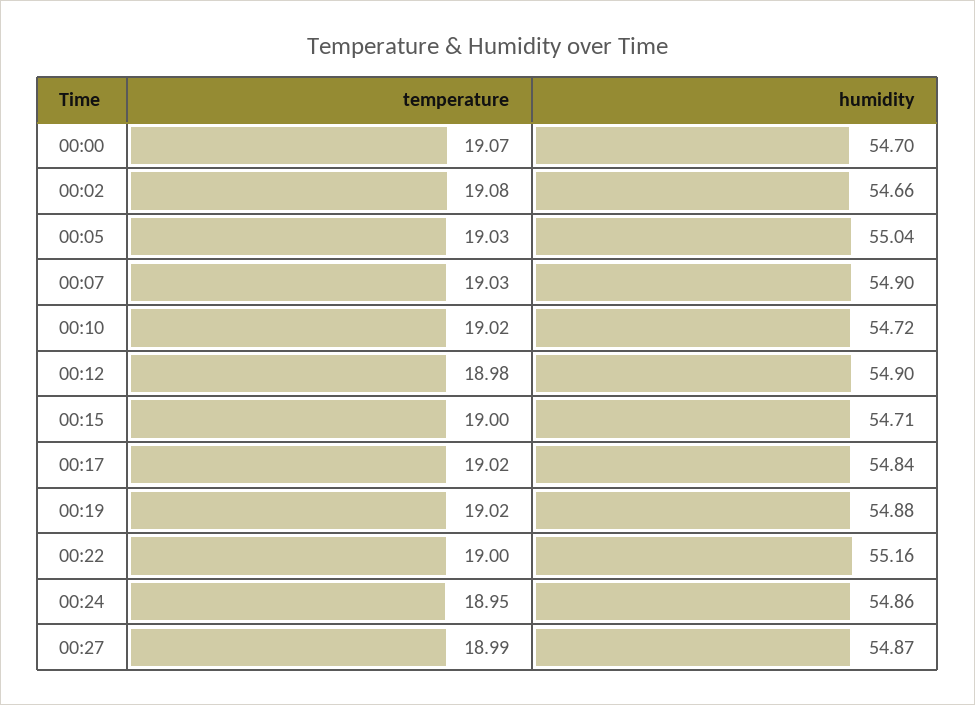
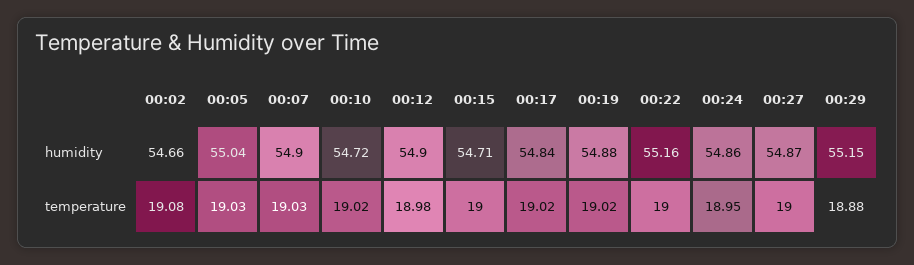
temperature, 00:00: 19.07 -> none
humidity, 00:00: 54.7 -> none
temperature, 00:27: 18.99 -> 19
humidity, 00:29: none -> 55.15
temperature, 00:29: none -> 18.88

